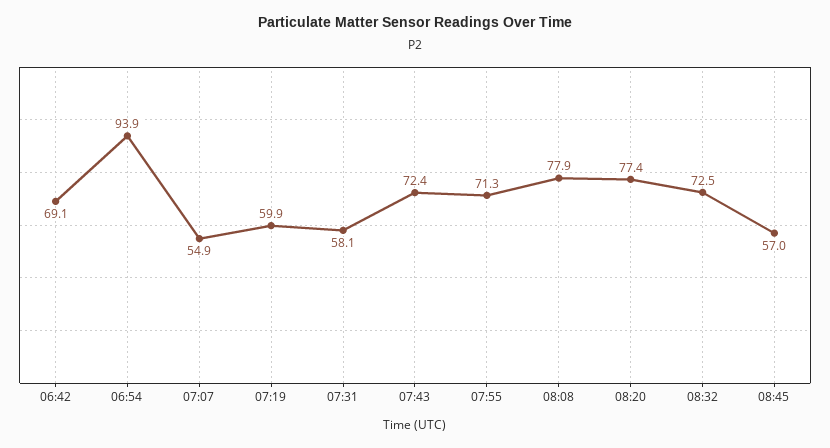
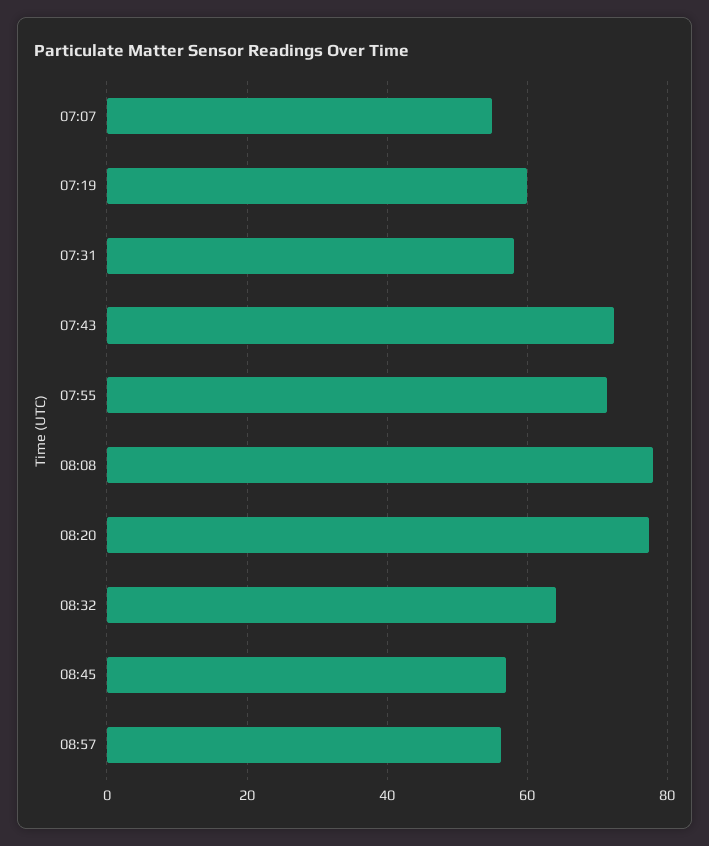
06:42: 69.1 -> none
06:54: 93.9 -> none
08:32: 72.5 -> 64
08:57: none -> 56

